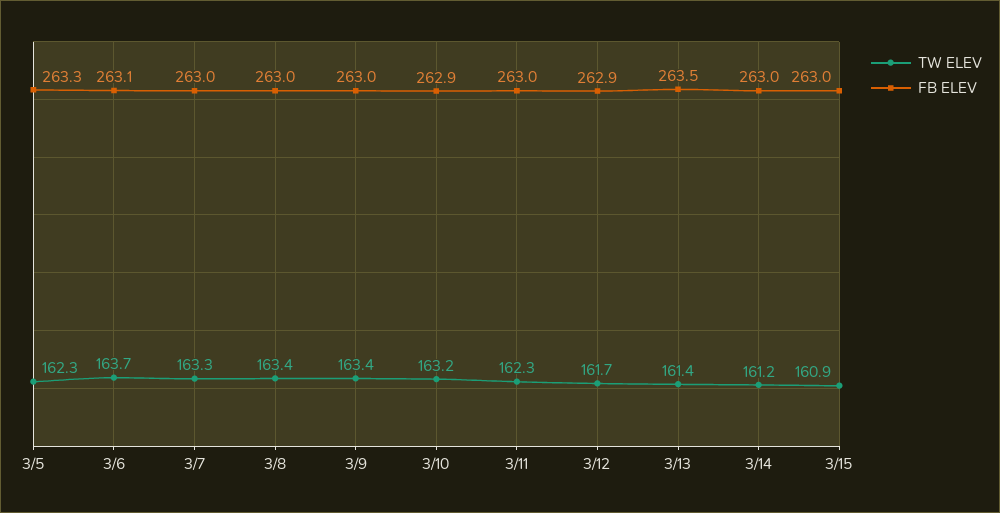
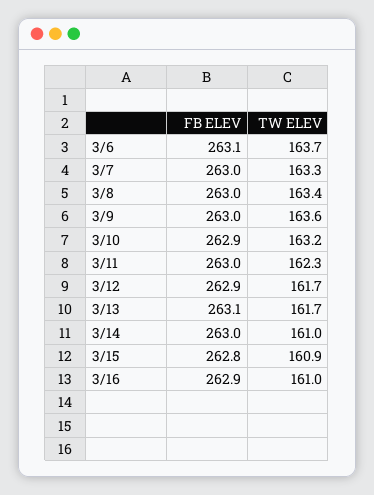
TW ELEV, 3/5: 162.3 -> none
FB ELEV, 3/5: 263.3 -> none
TW ELEV, 3/9: 163.4 -> 163.6
TW ELEV, 3/13: 161.4 -> 161.7
FB ELEV, 3/13: 263.5 -> 263.1
TW ELEV, 3/14: 161.2 -> 161
FB ELEV, 3/15: 263 -> 262.8
FB ELEV, 3/16: none -> 262.9
TW ELEV, 3/16: none -> 161

